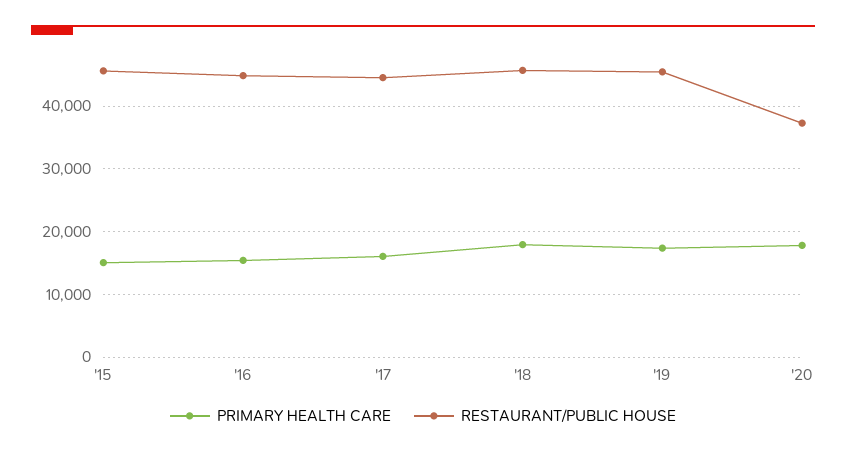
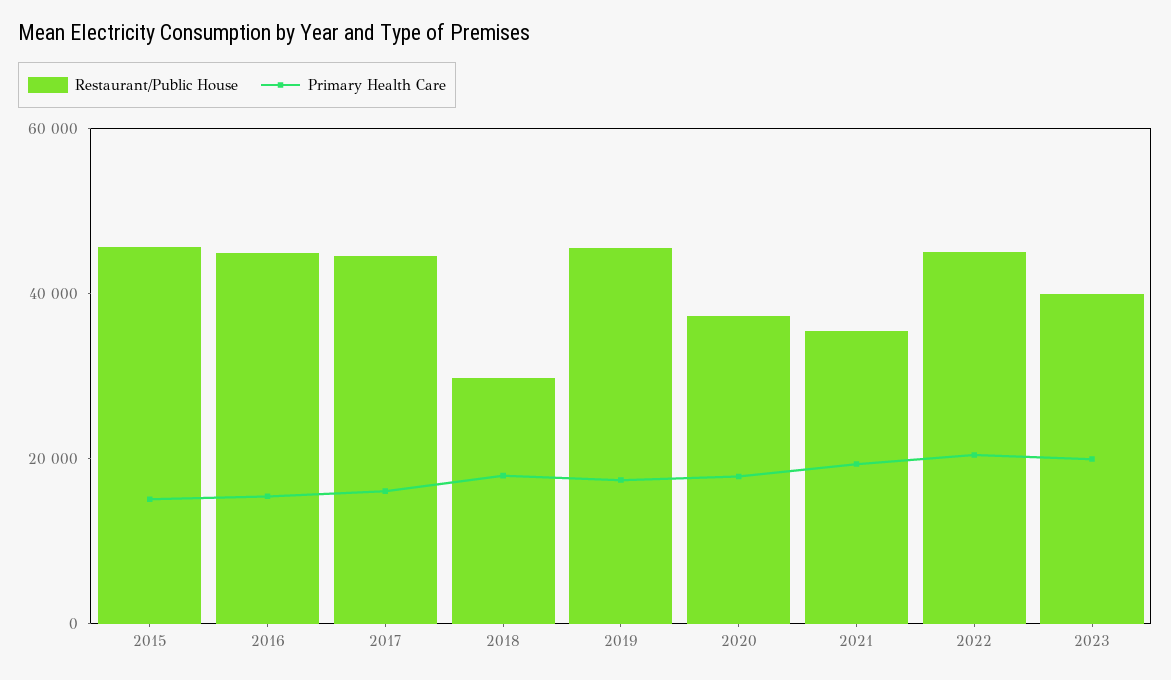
RESTAURANT/PUBLIC HOUSE, '18: 46000 -> 30000
RESTAURANT/PUBLIC HOUSE, 2021: none -> 35000
PRIMARY HEALTH CARE, 2021: none -> 20000
RESTAURANT/PUBLIC HOUSE, 2022: none -> 45000
PRIMARY HEALTH CARE, 2022: none -> 20000
RESTAURANT/PUBLIC HOUSE, 2023: none -> 40000
PRIMARY HEALTH CARE, 2023: none -> 20000

